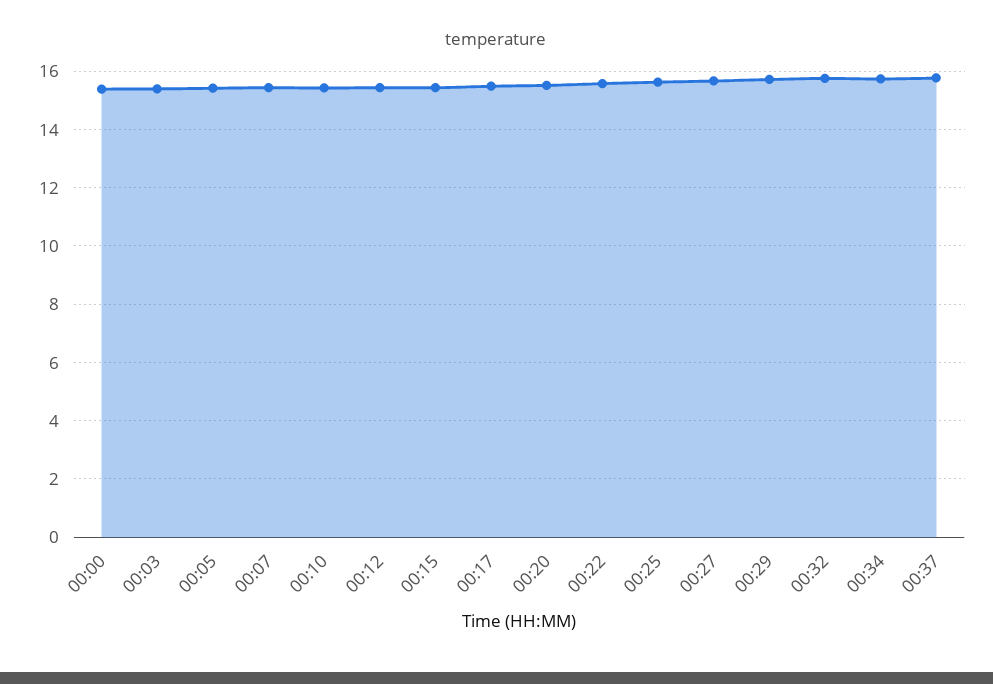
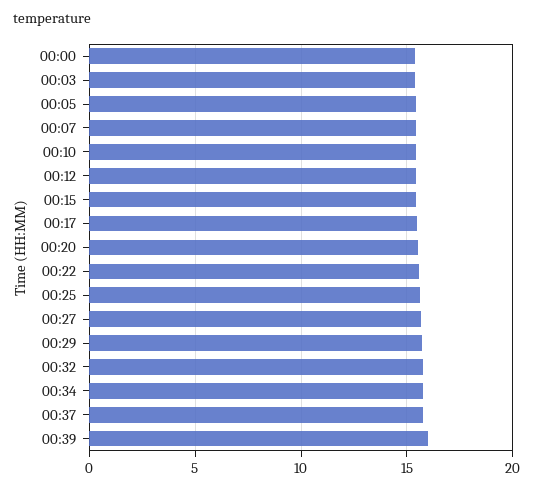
00:39: none -> 16

